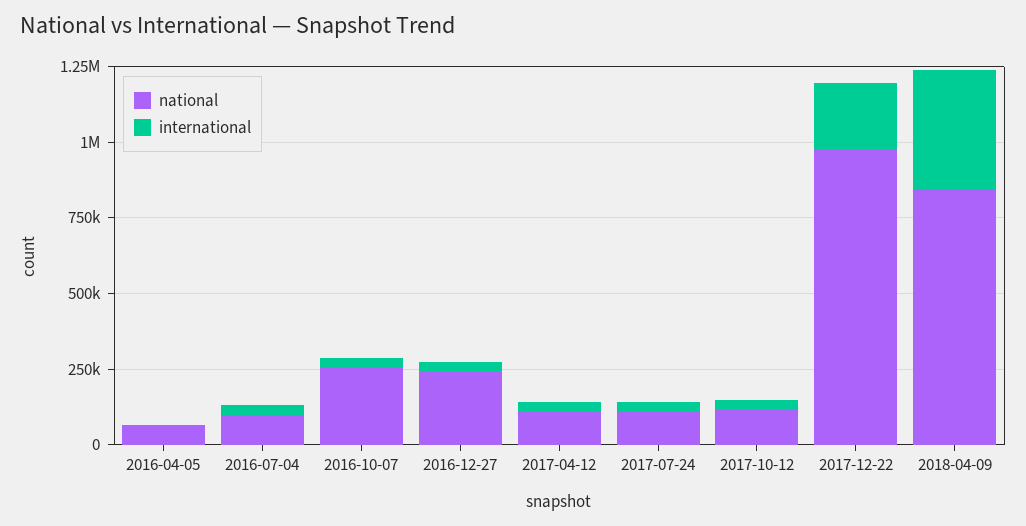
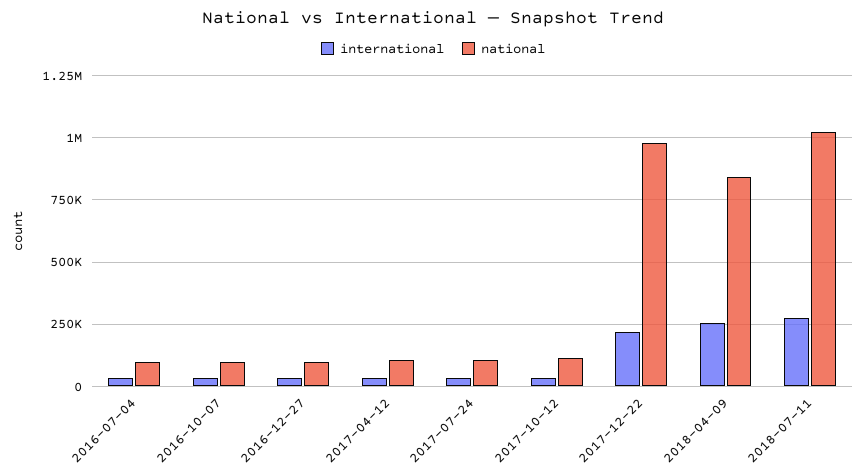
national, 2016-04-05: 50000 -> none
international, 2016-04-05: 0 -> none
national, 2016-10-07: 250000 -> 100000
national, 2016-12-27: 250000 -> 100000
international, 2018-04-09: 400000 -> 250000
international, 2018-07-11: none -> 275000
national, 2018-07-11: none -> 1025000

